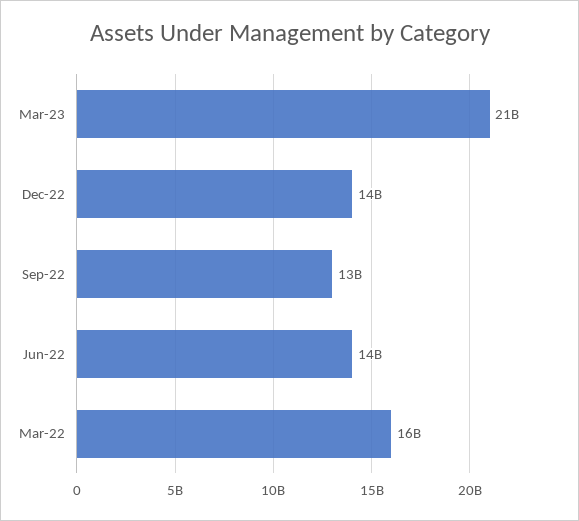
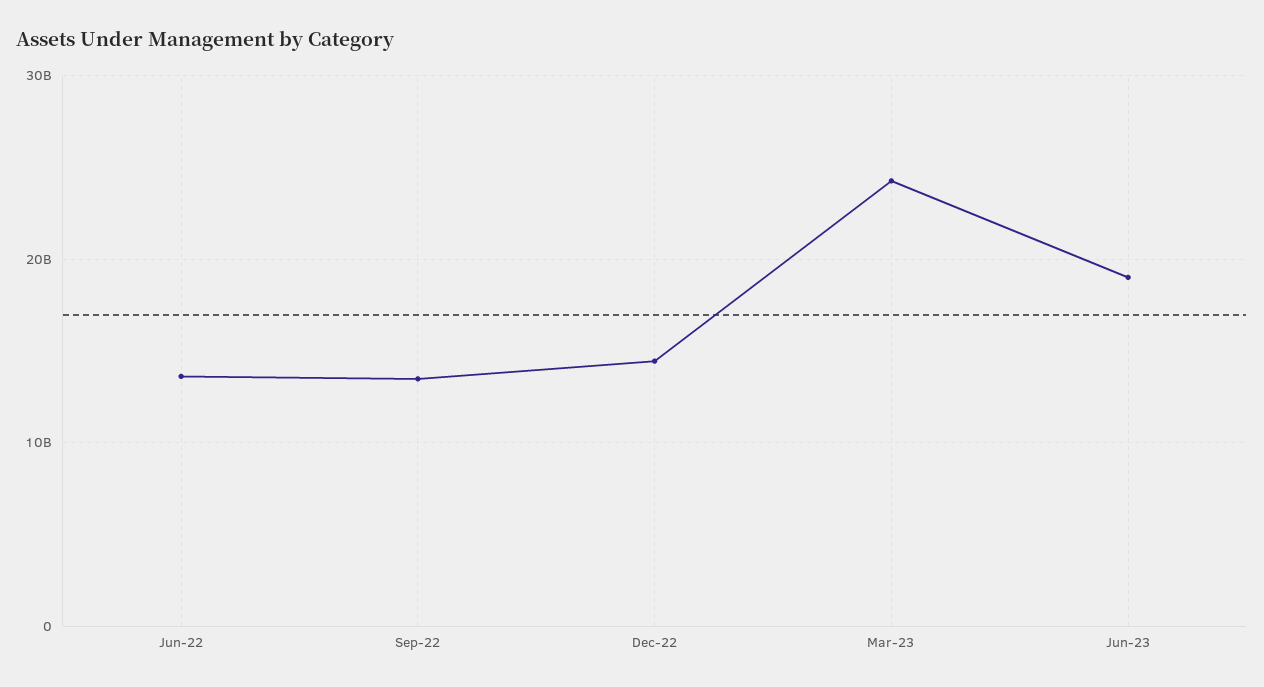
Mar-23: 21000000000 -> 24000000000
Mar-22: 16000000000 -> none
Jun-23: none -> 19000000000

